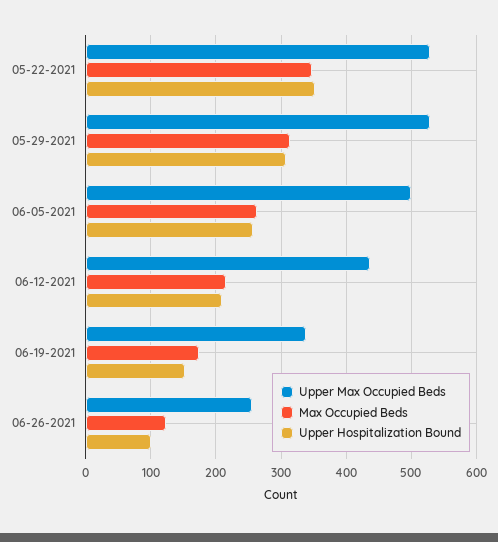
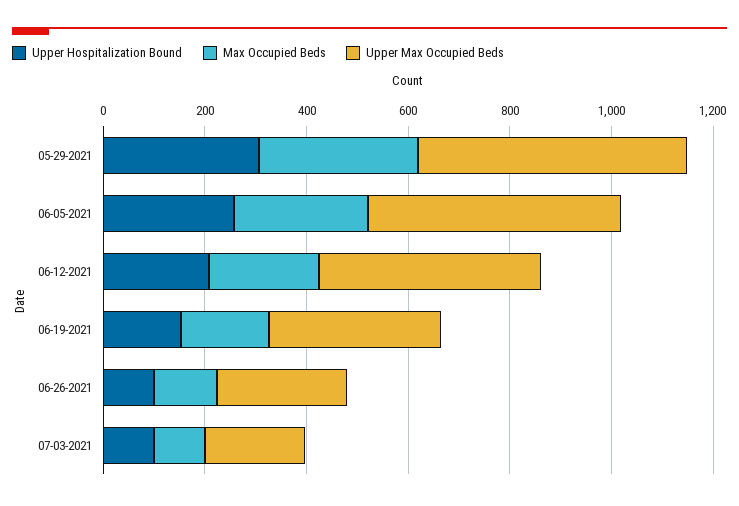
Upper Max Occupied Beds, 05-22-2021: 530 -> none
Max Occupied Beds, 05-22-2021: 350 -> none
Upper Hospitalization Bound, 05-22-2021: 350 -> none
Upper Hospitalization Bound, 07-03-2021: none -> 100
Max Occupied Beds, 07-03-2021: none -> 100
Upper Max Occupied Beds, 07-03-2021: none -> 200

